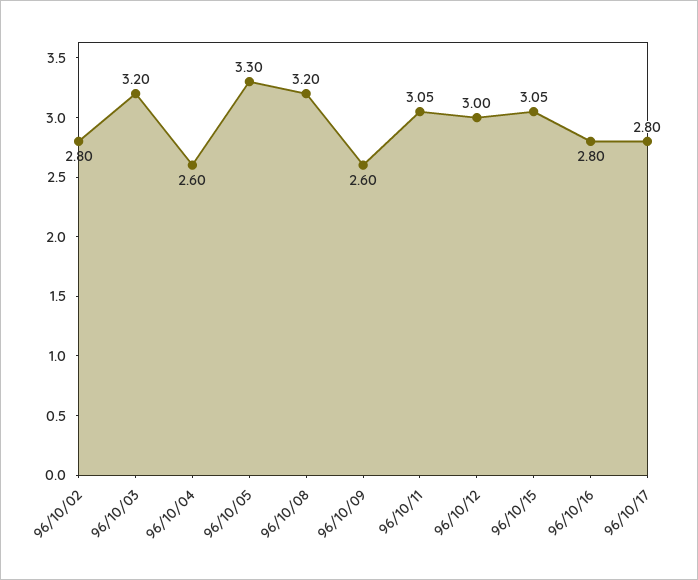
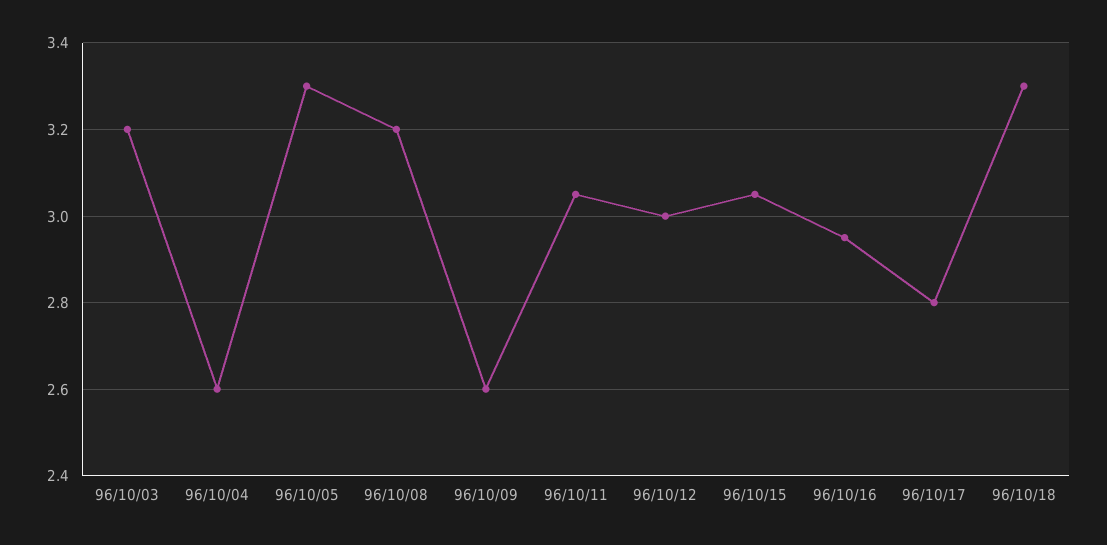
96/10/02: 2.8 -> none
96/10/16: 2.8 -> 2.95
96/10/18: none -> 3.3

